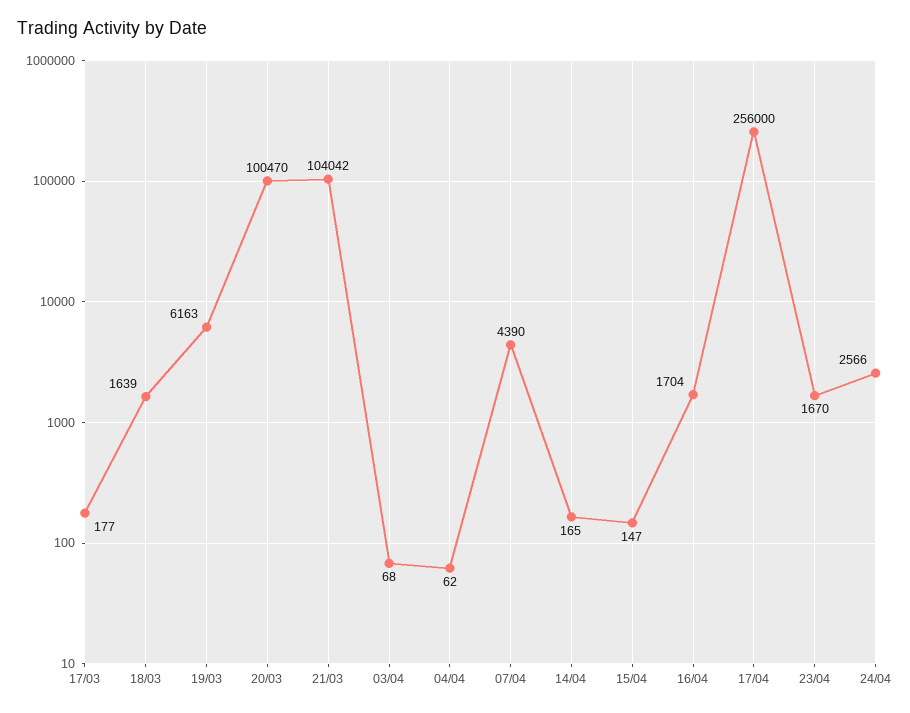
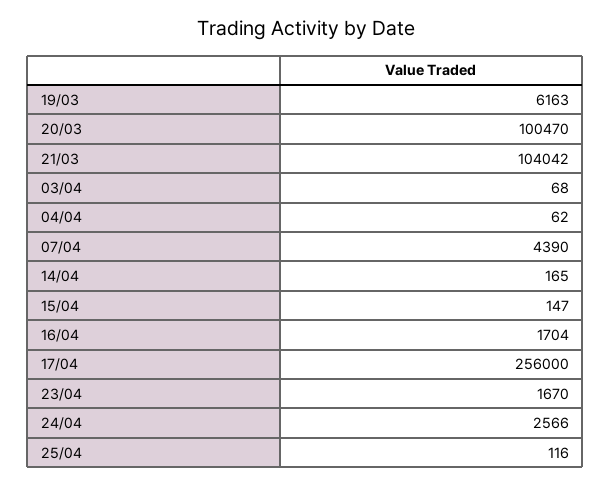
17/03: 177 -> none
18/03: 1639 -> none
25/04: none -> 116

